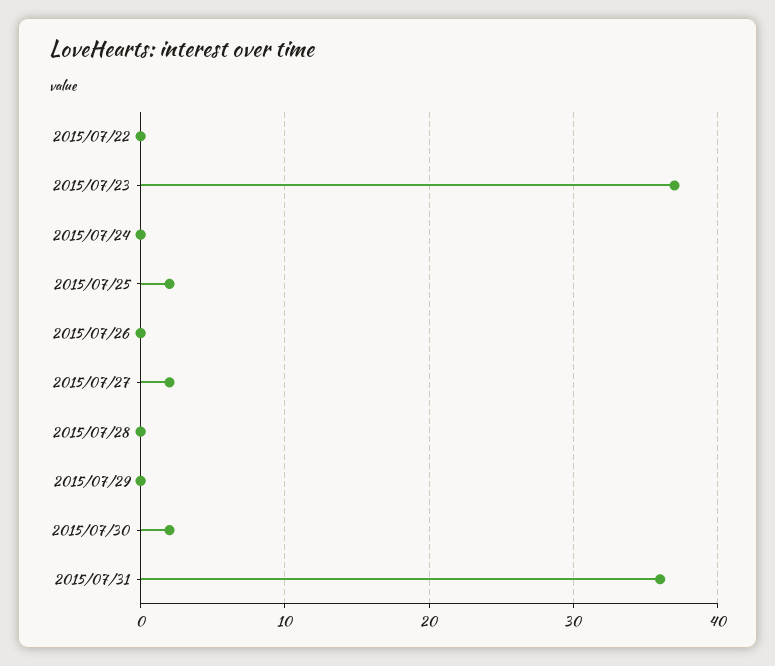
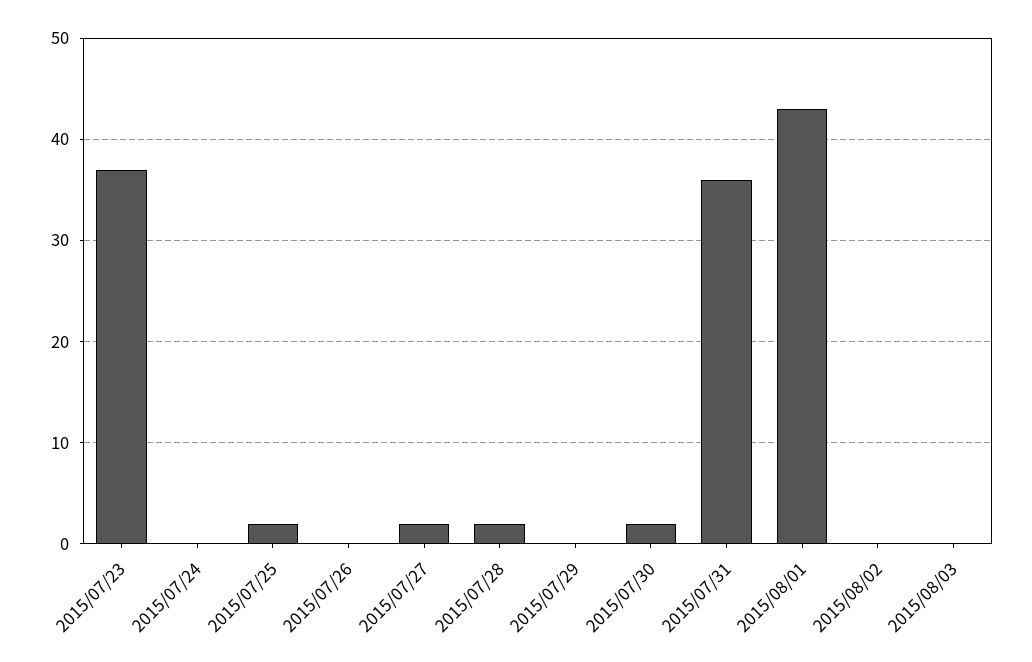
2015/07/22: 0 -> none
2015/07/28: 0 -> 2
2015/08/01: none -> 43
2015/08/02: none -> 0
2015/08/03: none -> 0

